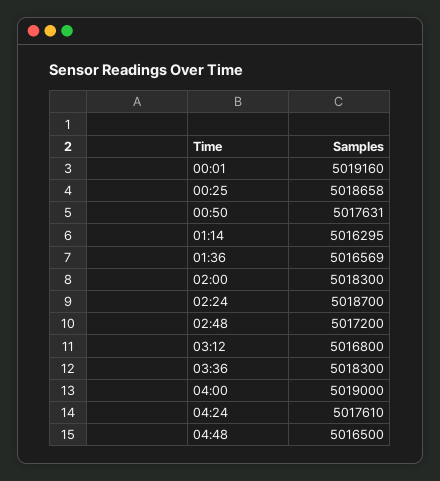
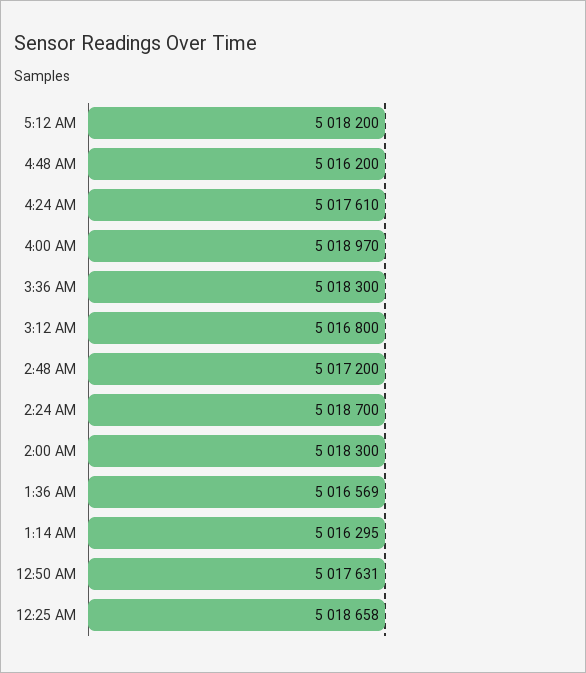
00:01: 5019160 -> none
04:00: 5019000 -> 5018970
04:48: 5016500 -> 5016200
5:12 AM: none -> 5018200

